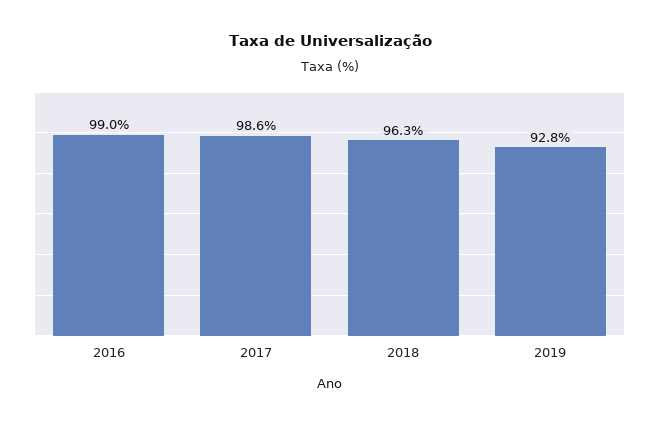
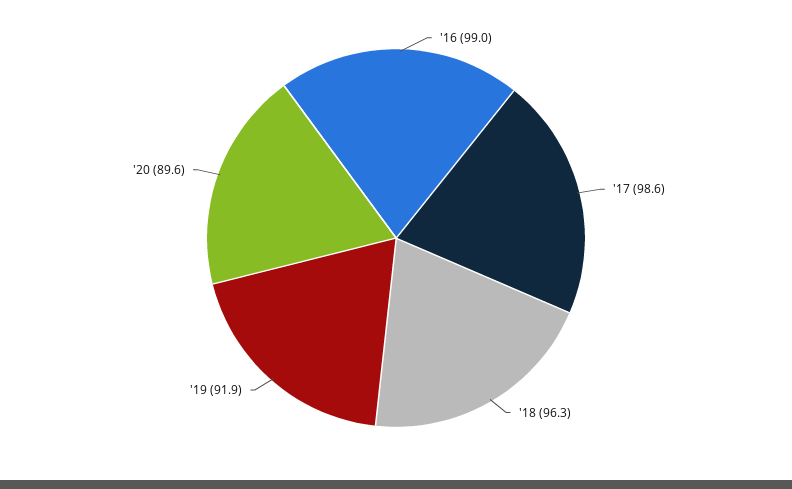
2019: 92.8 -> 91.9
'20: none -> 89.6

